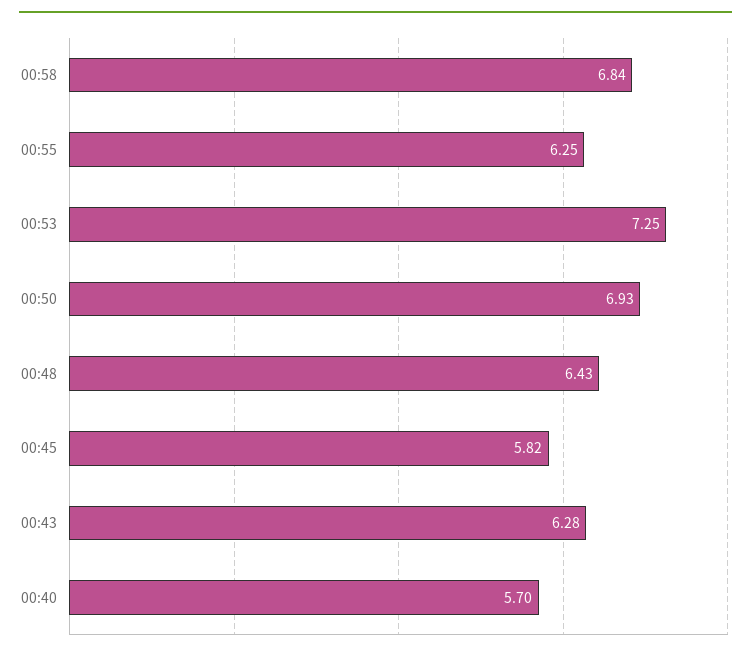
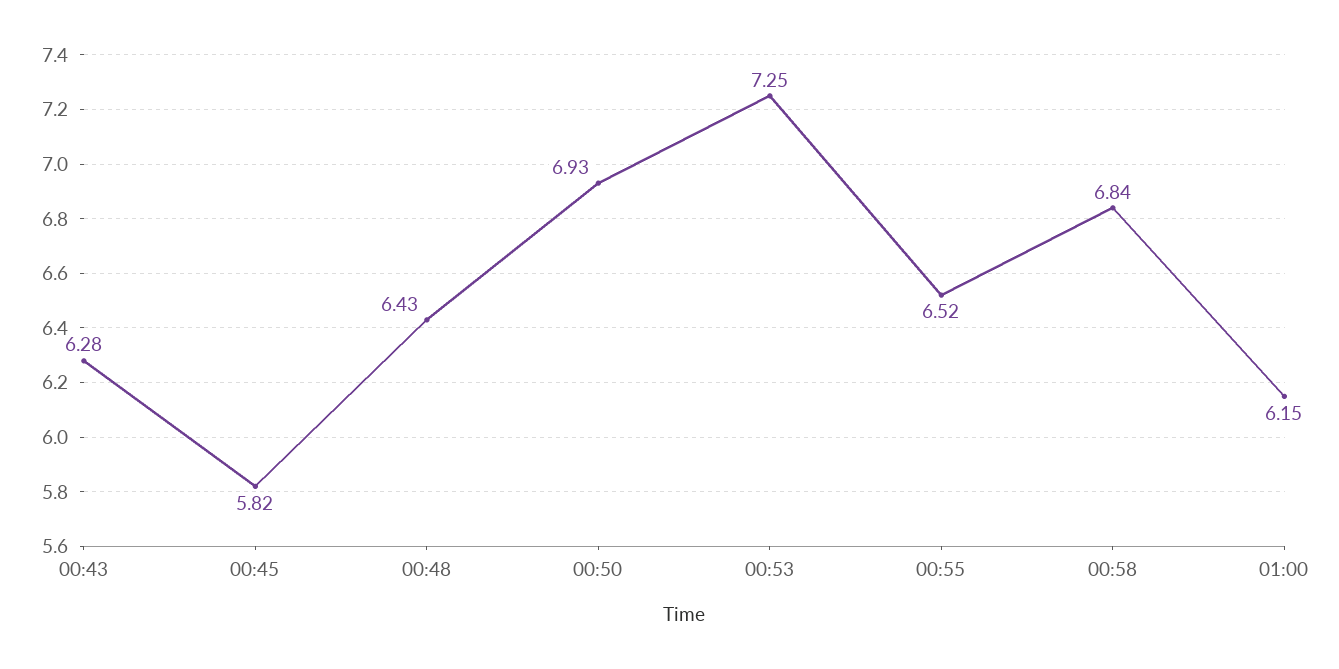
00:55: 6.25 -> 6.52
00:40: 5.7 -> none
01:00: none -> 6.15

